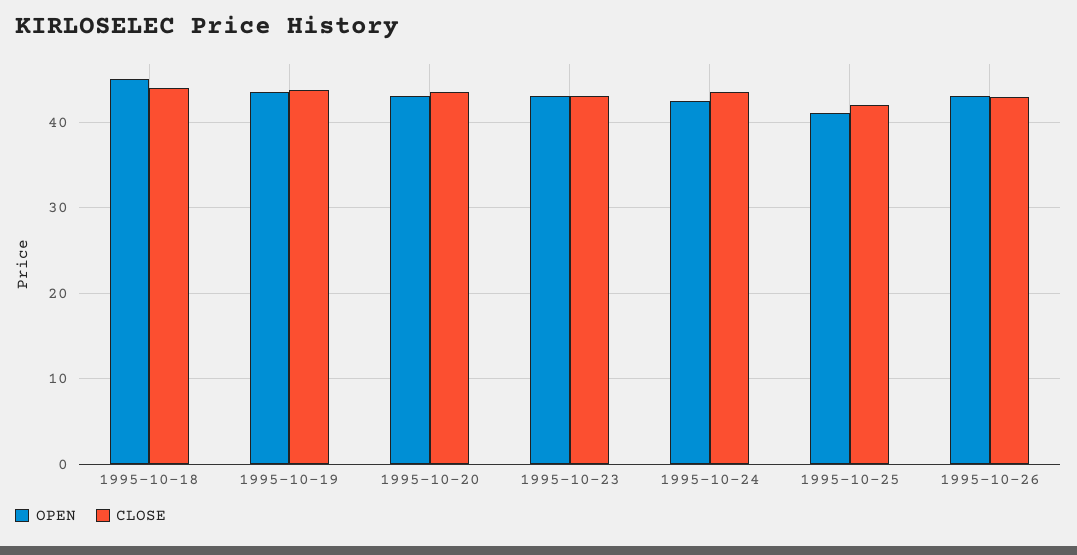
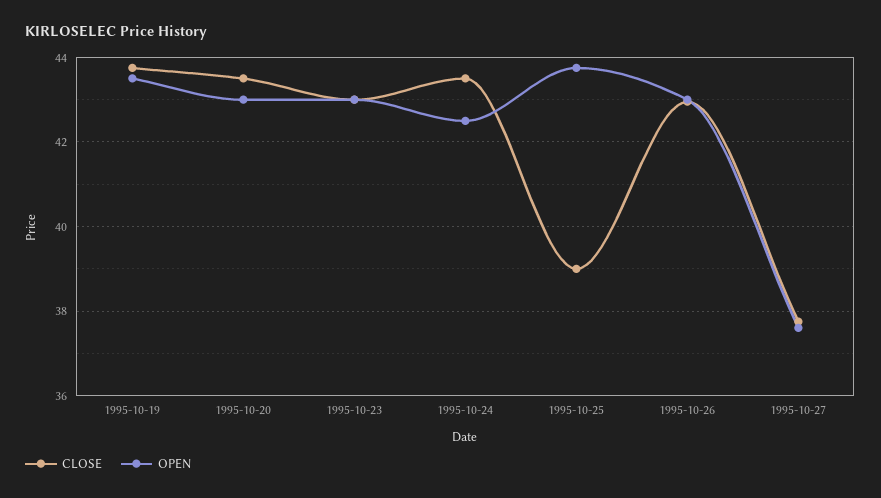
OPEN, 1995-10-18: 45 -> none
CLOSE, 1995-10-18: 44 -> none
OPEN, 1995-10-25: 41 -> 43.8
CLOSE, 1995-10-25: 42 -> 39
CLOSE, 1995-10-27: none -> 37.8
OPEN, 1995-10-27: none -> 37.6

